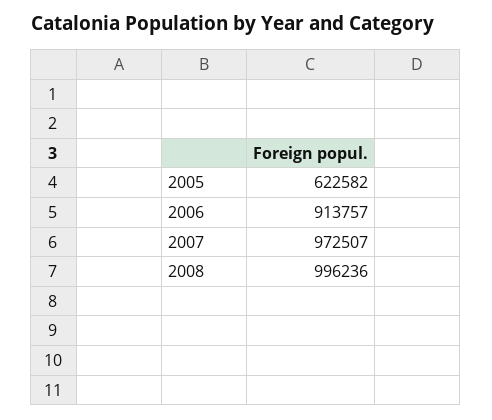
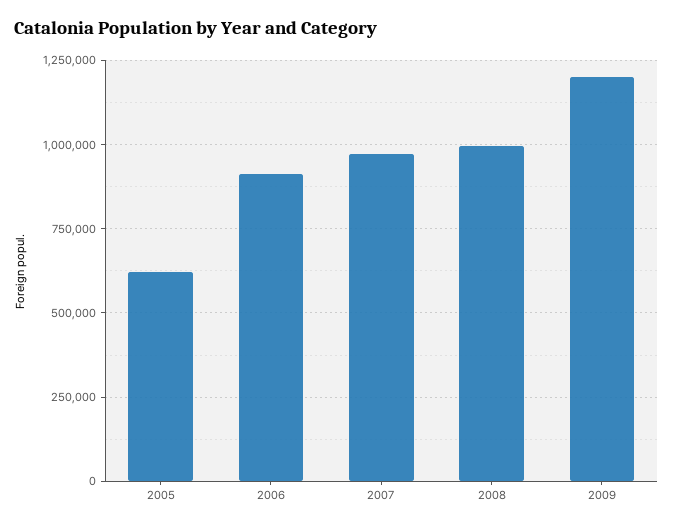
2009: none -> 1200000

